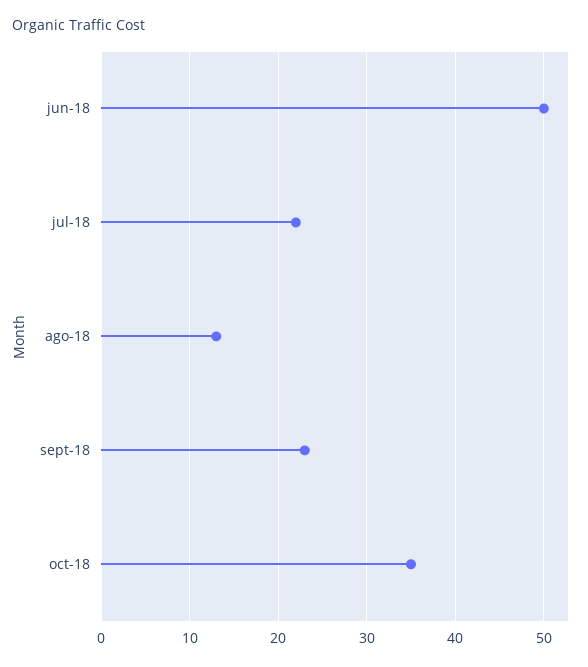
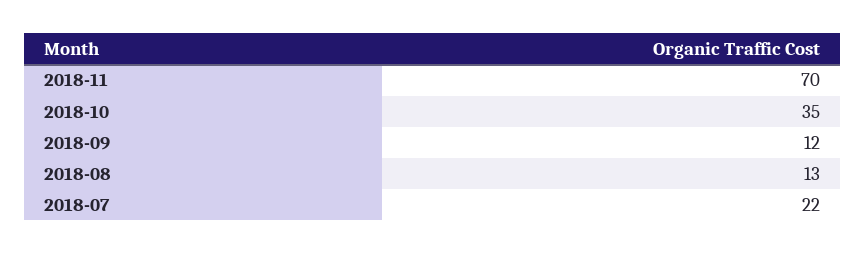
jun-18: 50 -> none
sept-18: 23 -> 12
2018-11: none -> 70

